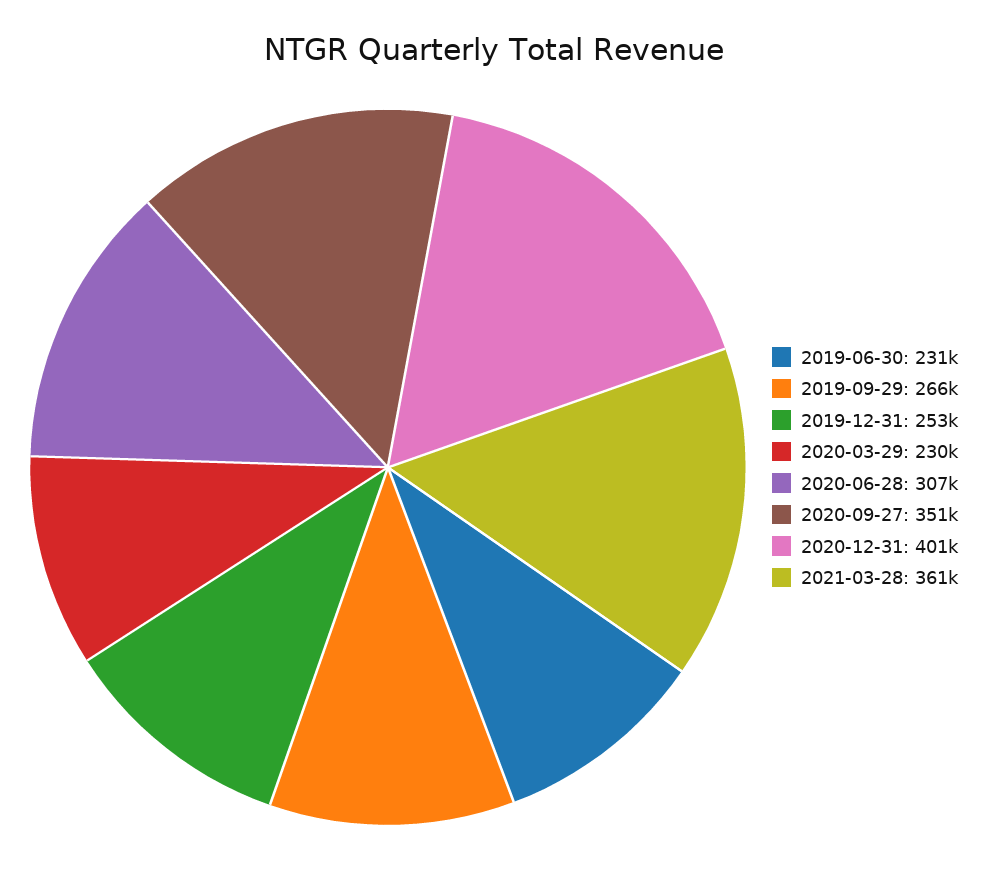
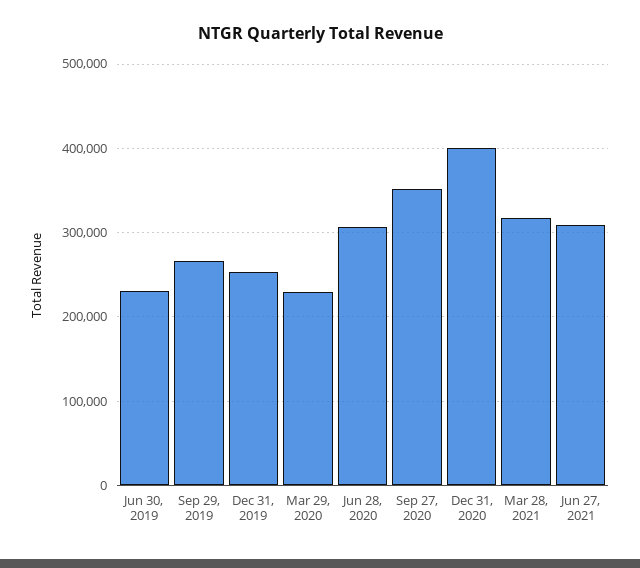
2021-03-28: 361000 -> 320000
Jun 27, 2021: none -> 310000

